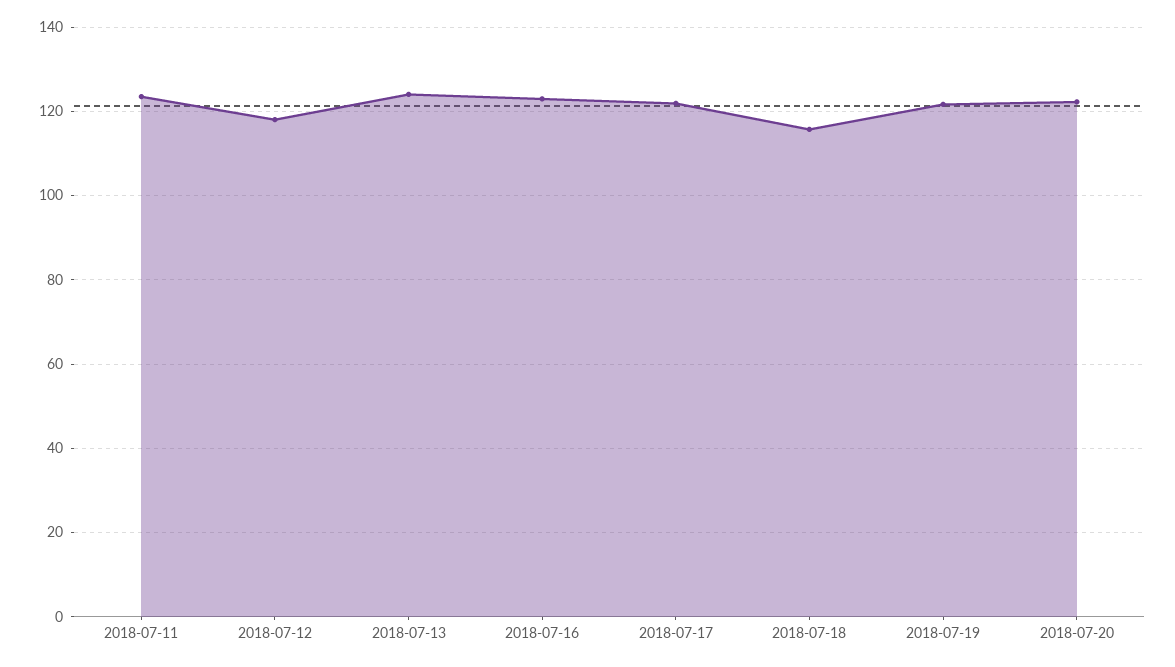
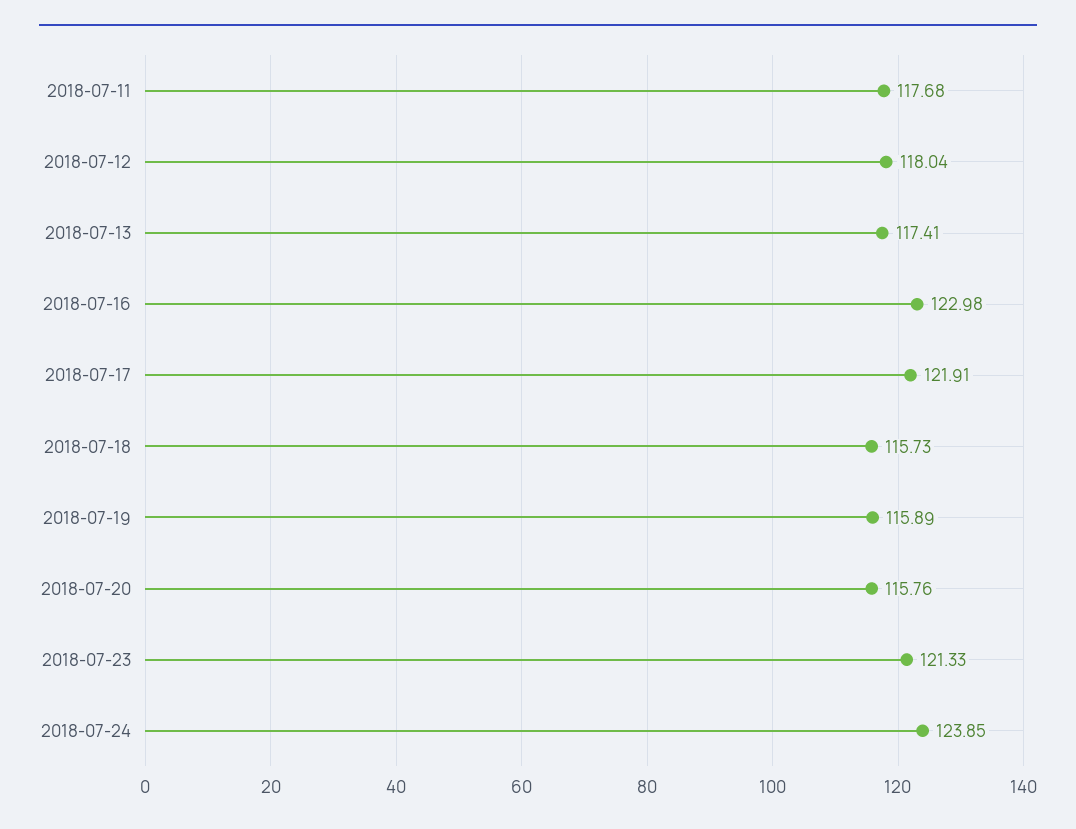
2018-07-11: 124 -> 117.68
2018-07-13: 124 -> 117.41
2018-07-19: 122 -> 115.89
2018-07-20: 122 -> 115.76
2018-07-23: none -> 121.33
2018-07-24: none -> 123.85

